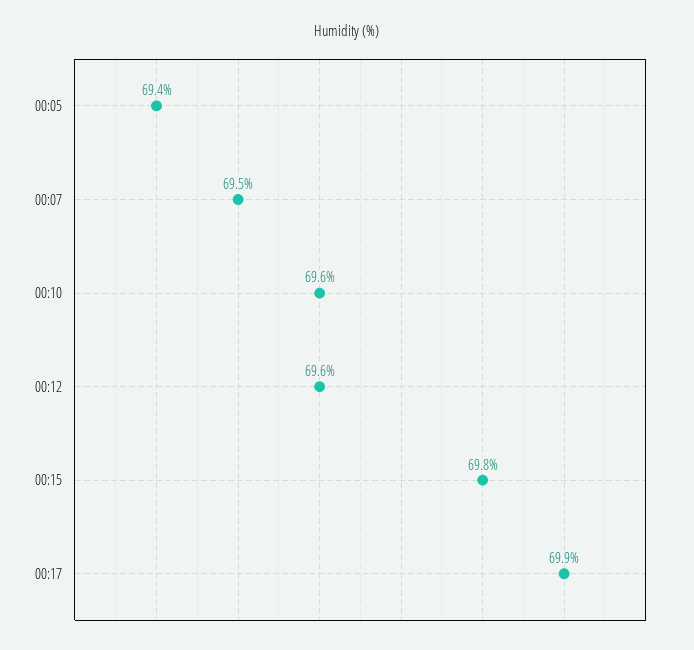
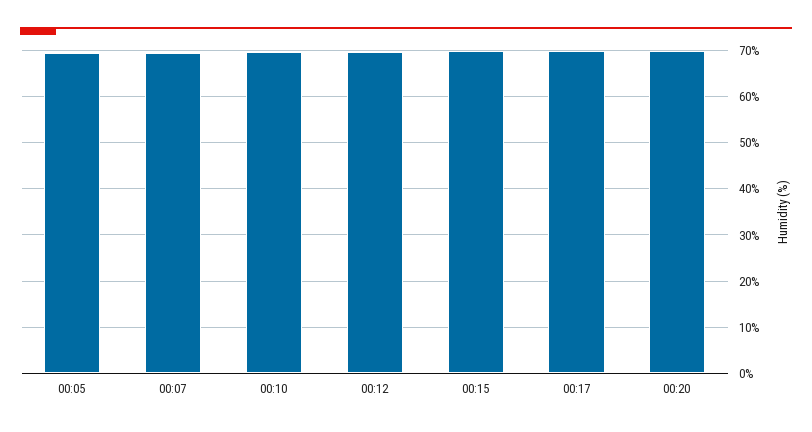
00:20: none -> 70

